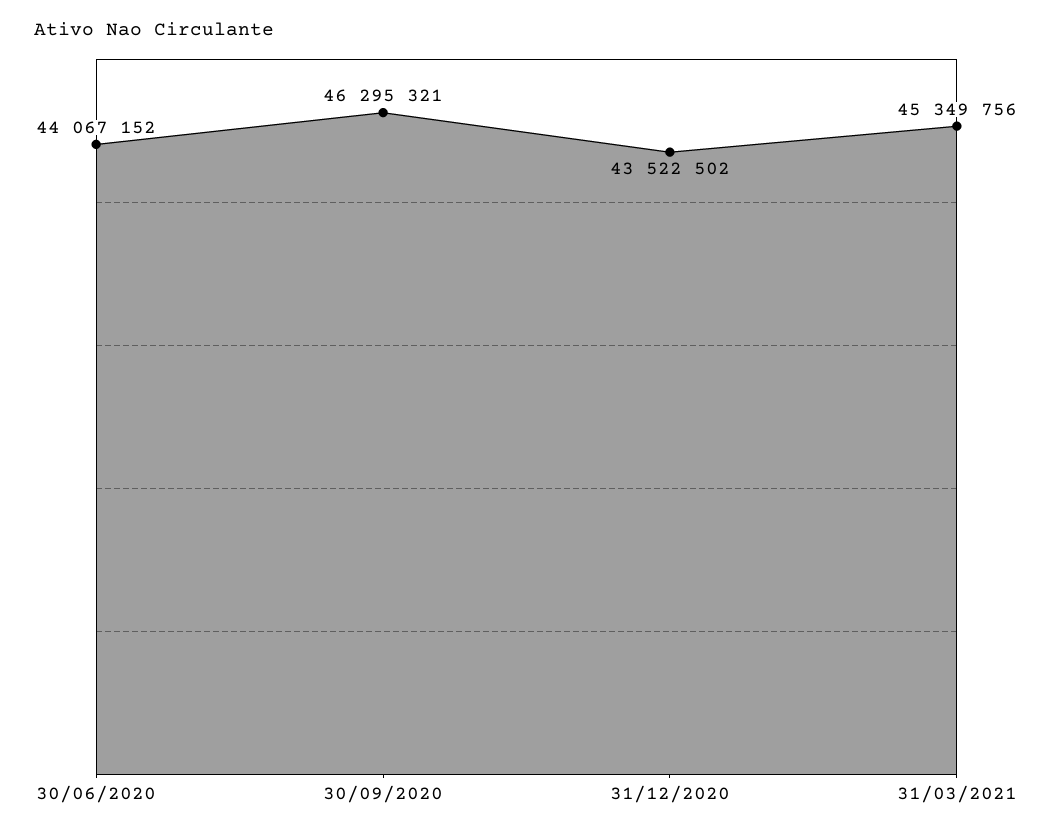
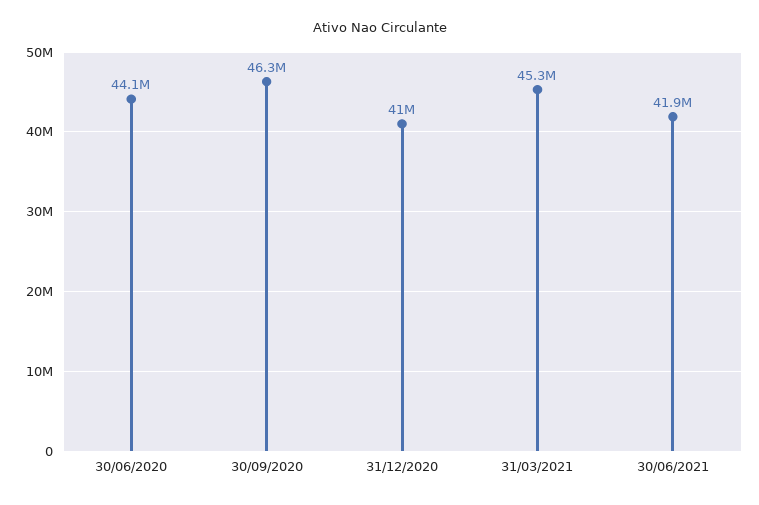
31/12/2020: 43522502 -> 41000000
30/06/2021: none -> 41900000

